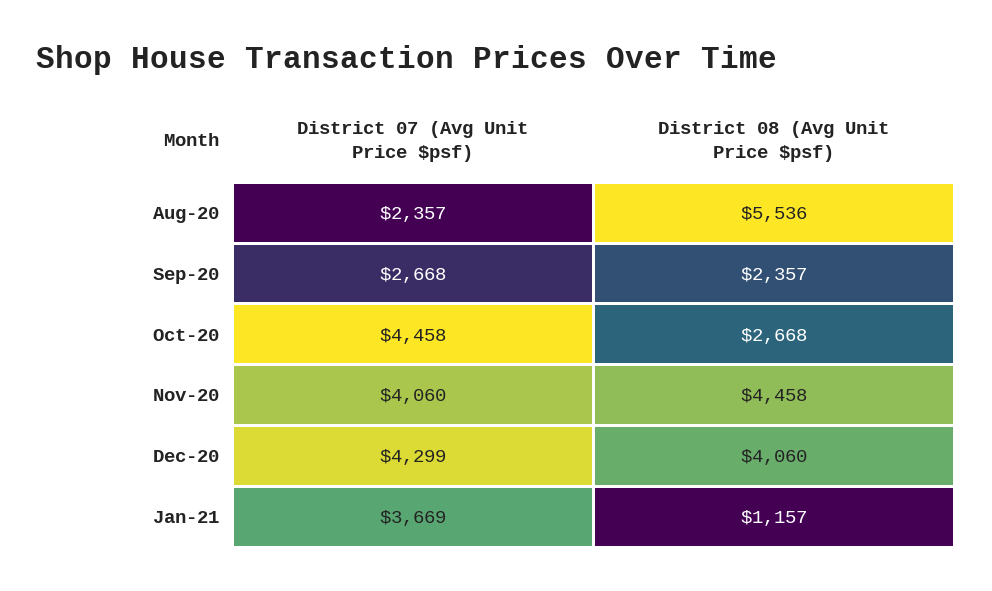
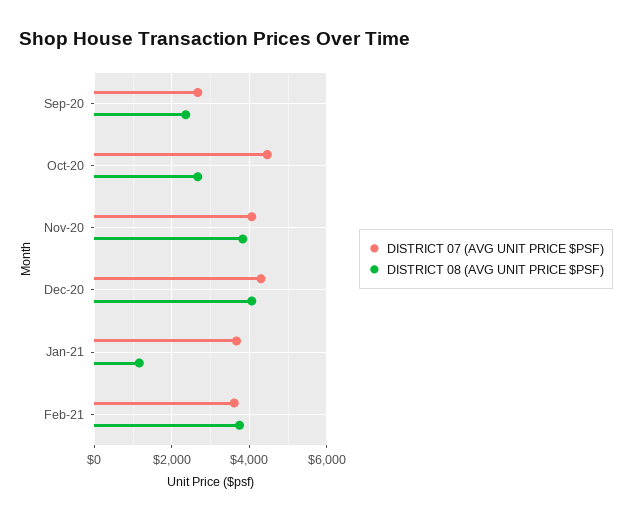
District 07 (Avg Unit Price $psf), Aug-20: 2357 -> none
District 08 (Avg Unit Price $psf), Aug-20: 5536 -> none
District 08 (Avg Unit Price $psf), Nov-20: 4458 -> 3800
District 07 (Avg Unit Price $psf), Feb-21: none -> 3600
District 08 (Avg Unit Price $psf), Feb-21: none -> 3800

